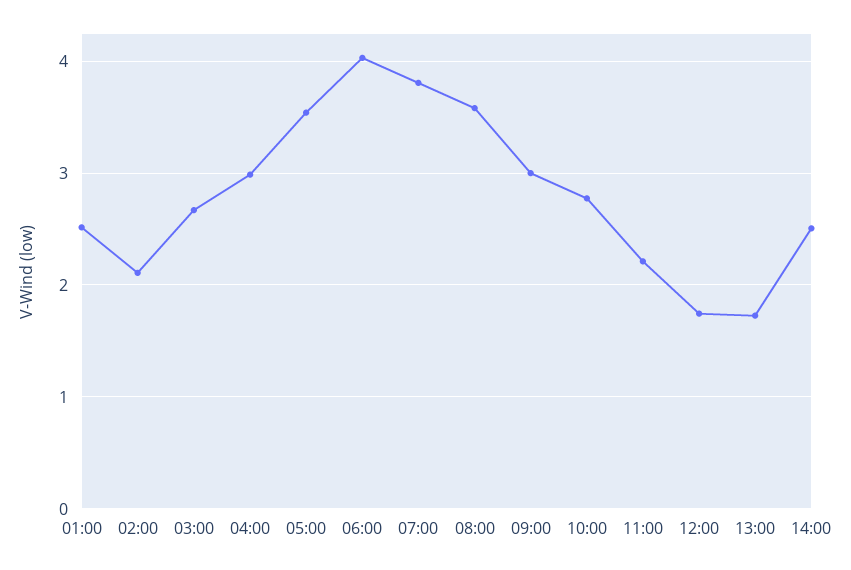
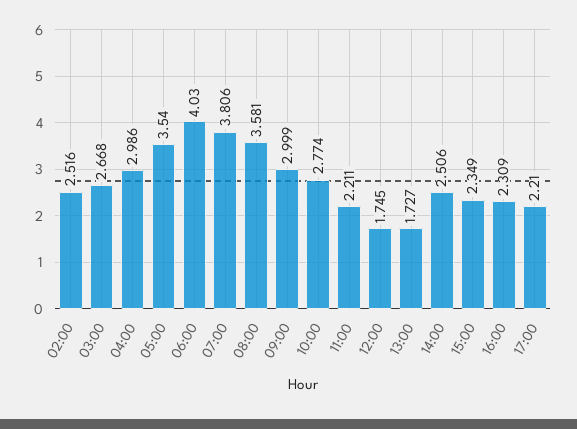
01:00: 2.5 -> none
02:00: 2.1 -> 2.516
15:00: none -> 2.349
16:00: none -> 2.309
17:00: none -> 2.21

